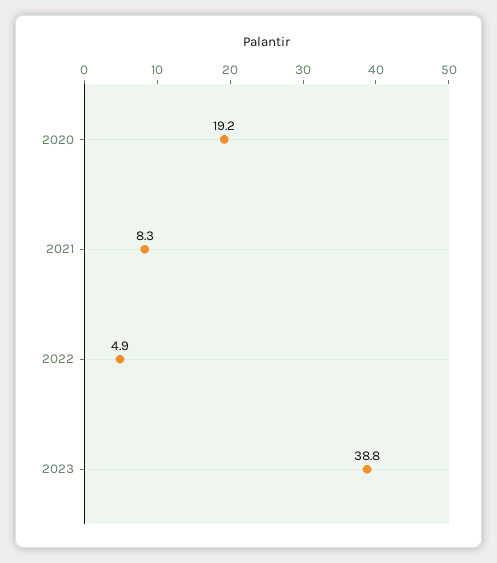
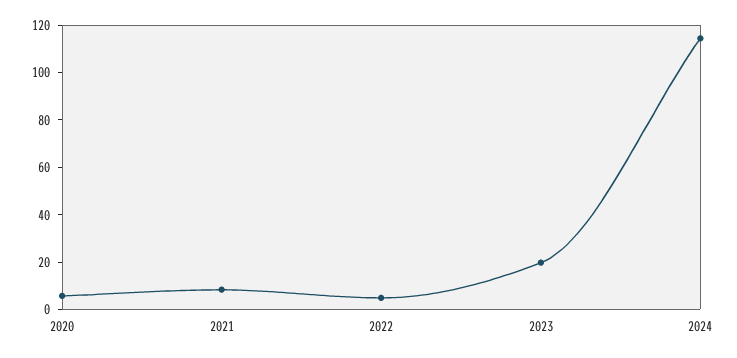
2020: 19.2 -> 5
2023: 38.8 -> 20
2024: none -> 115

